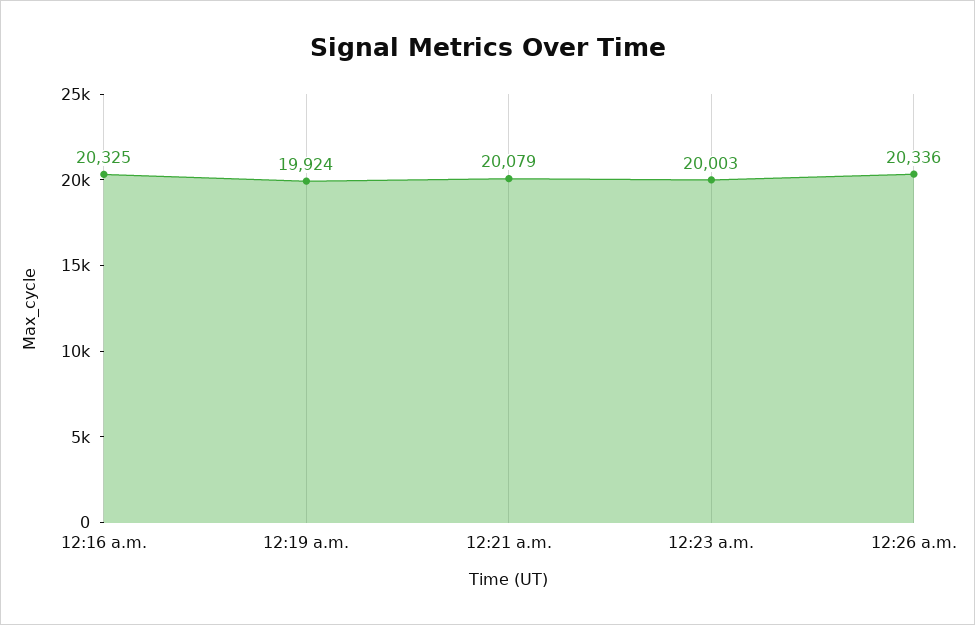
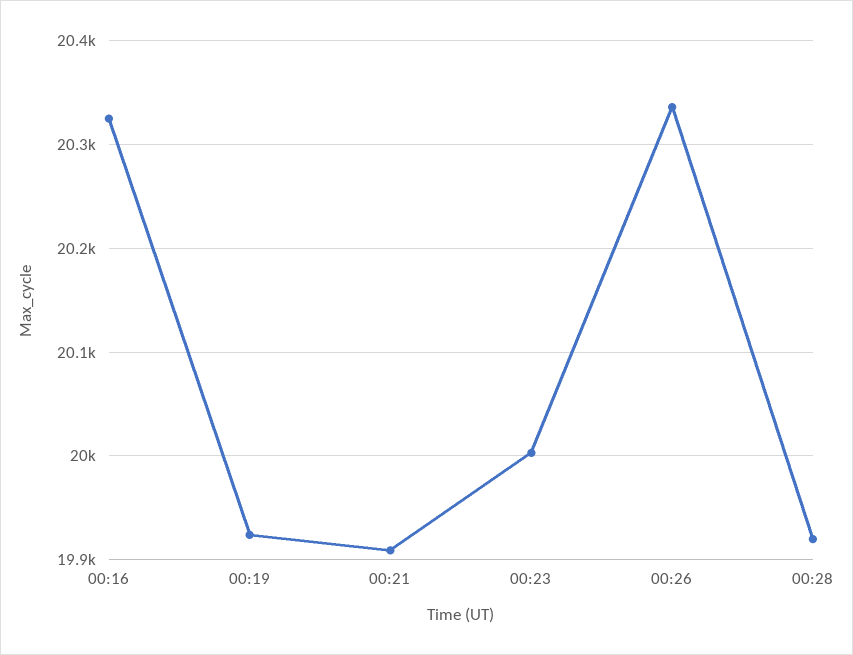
12:21 a.m.: 20079 -> 19910
00:28: none -> 19920

